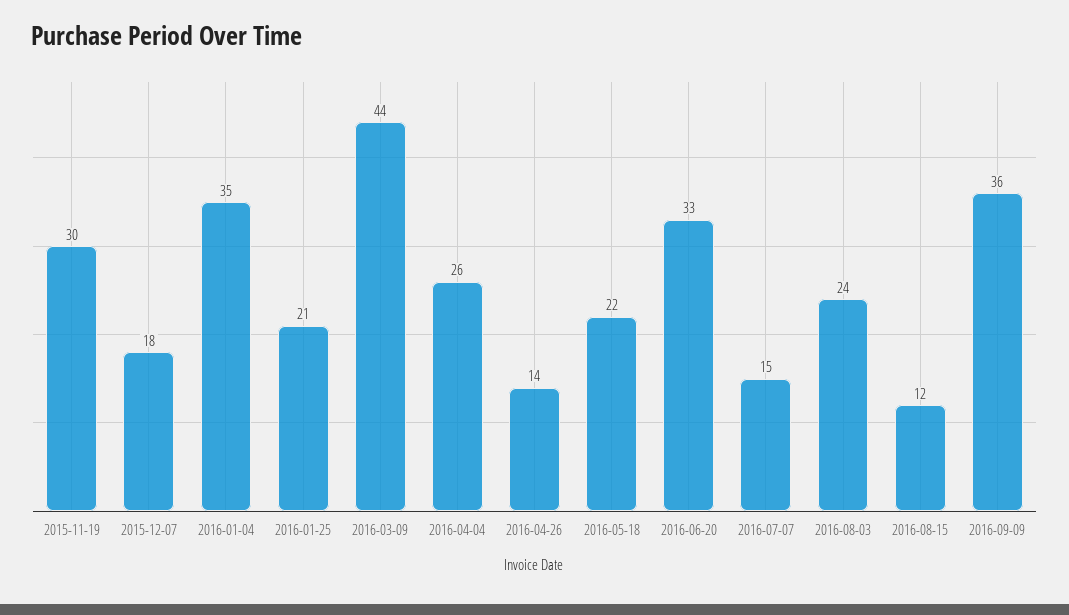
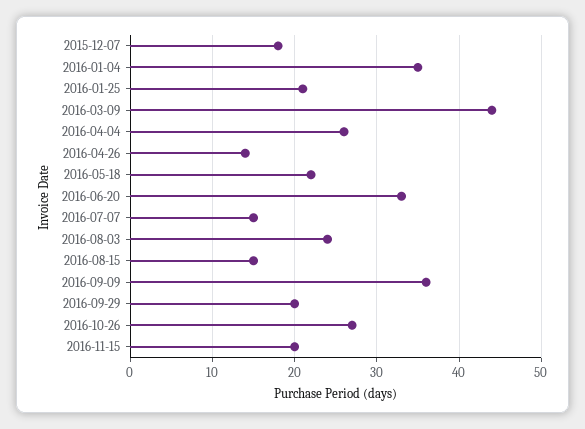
2015-11-19: 30 -> none
2016-08-15: 12 -> 15
2016-09-29: none -> 20
2016-10-26: none -> 27
2016-11-15: none -> 20

